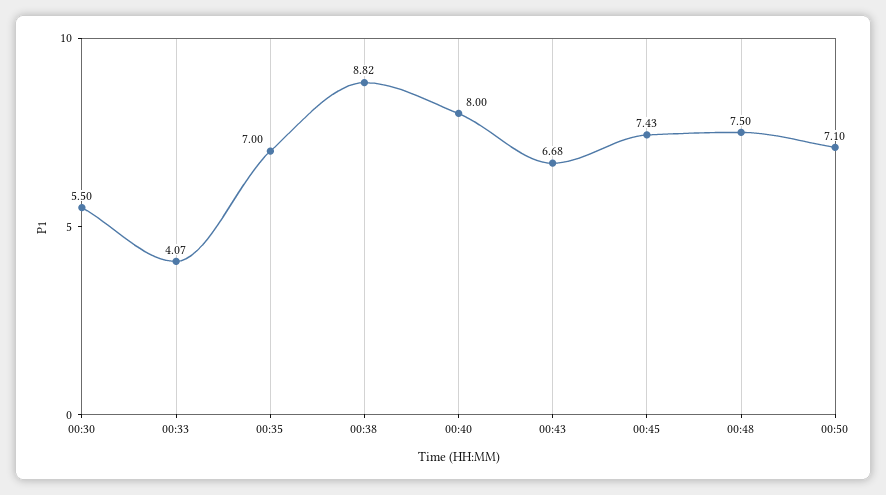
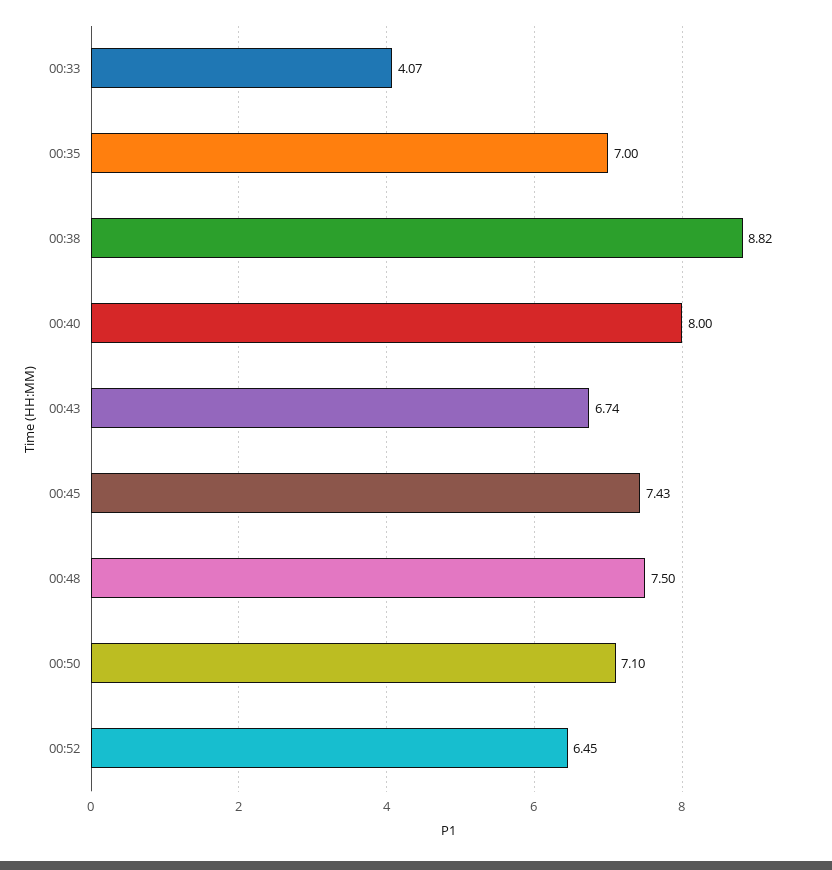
00:30: 5.5 -> none
00:43: 6.68 -> 6.74
00:52: none -> 6.45

